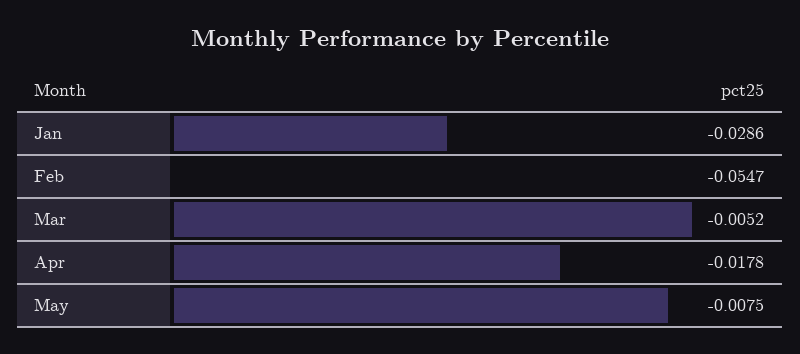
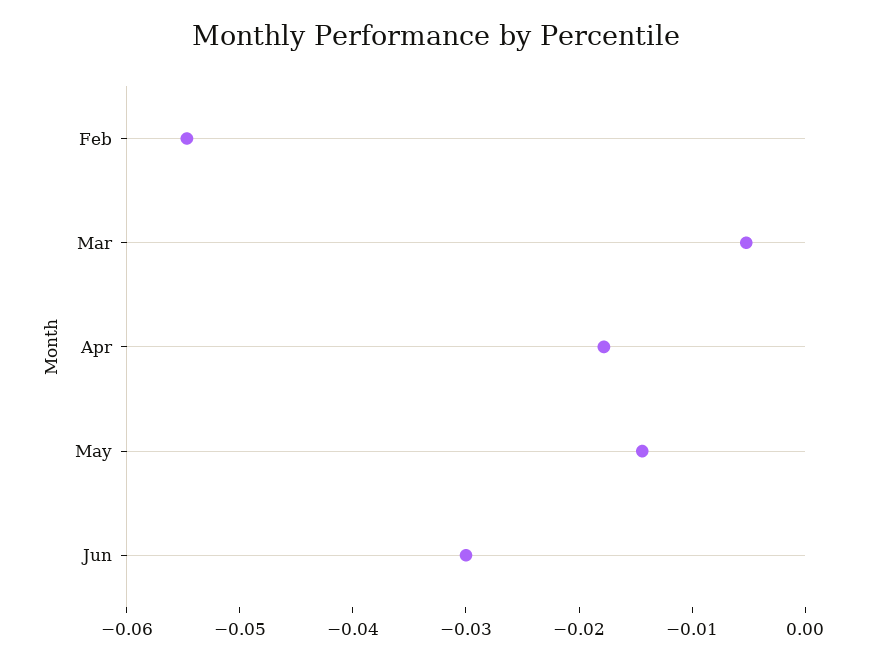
Jan: -0.0286 -> none
May: -0.0075 -> -0.014
Jun: none -> -0.03

